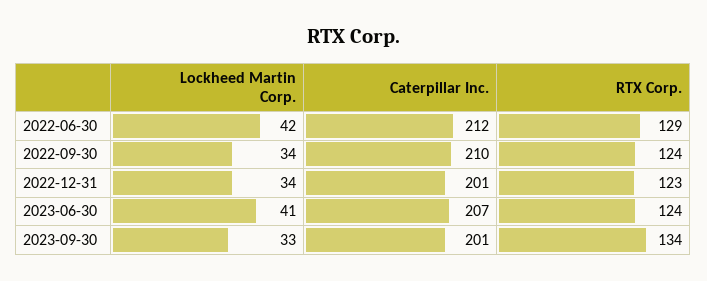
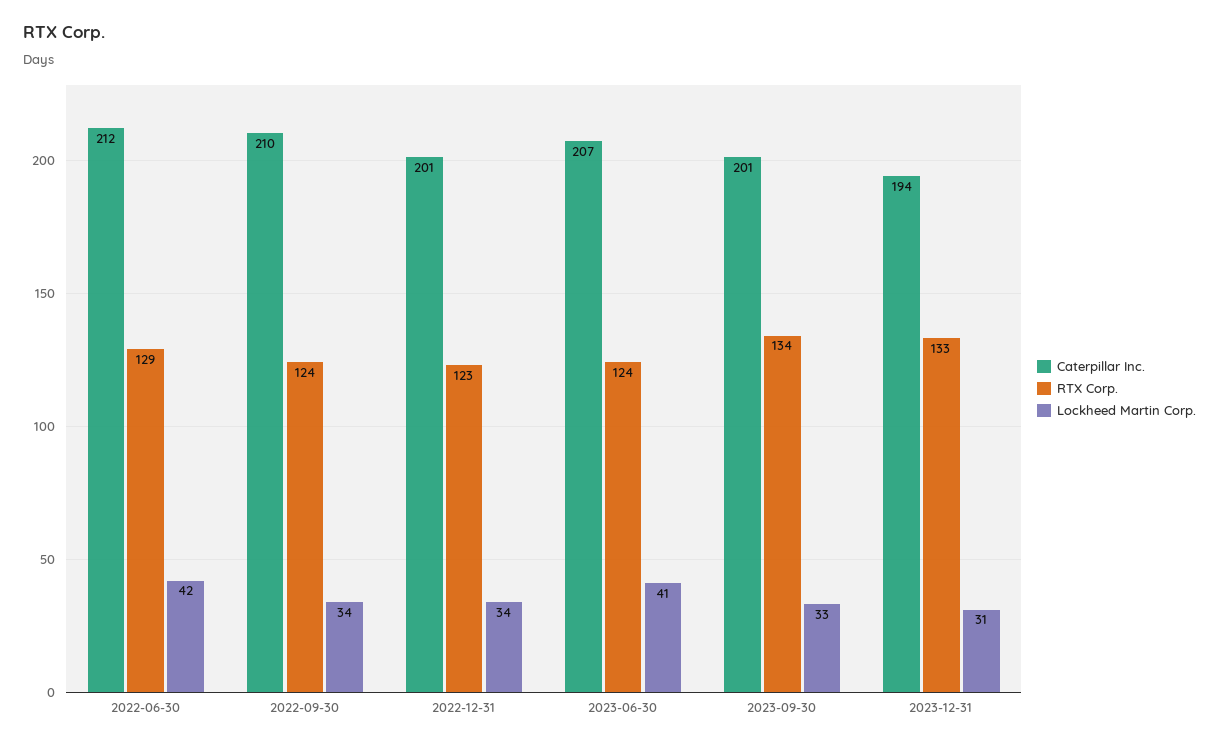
Caterpillar Inc., 2023-12-31: none -> 194
RTX Corp., 2023-12-31: none -> 133
Lockheed Martin Corp., 2023-12-31: none -> 31

